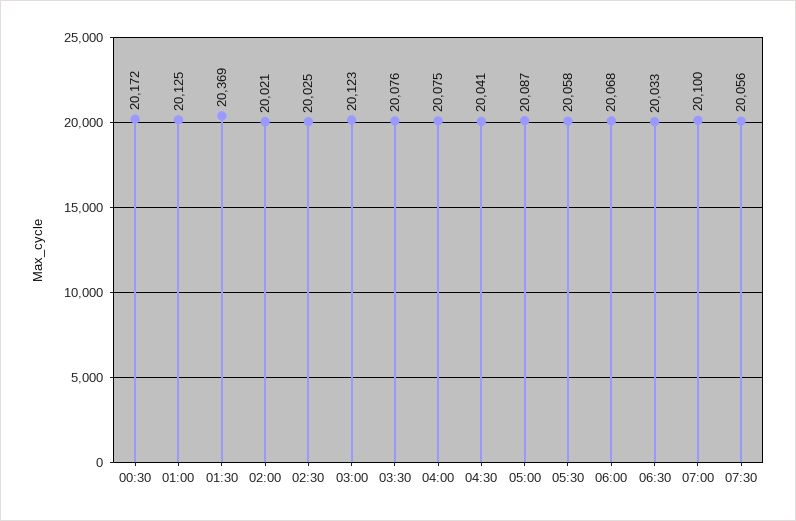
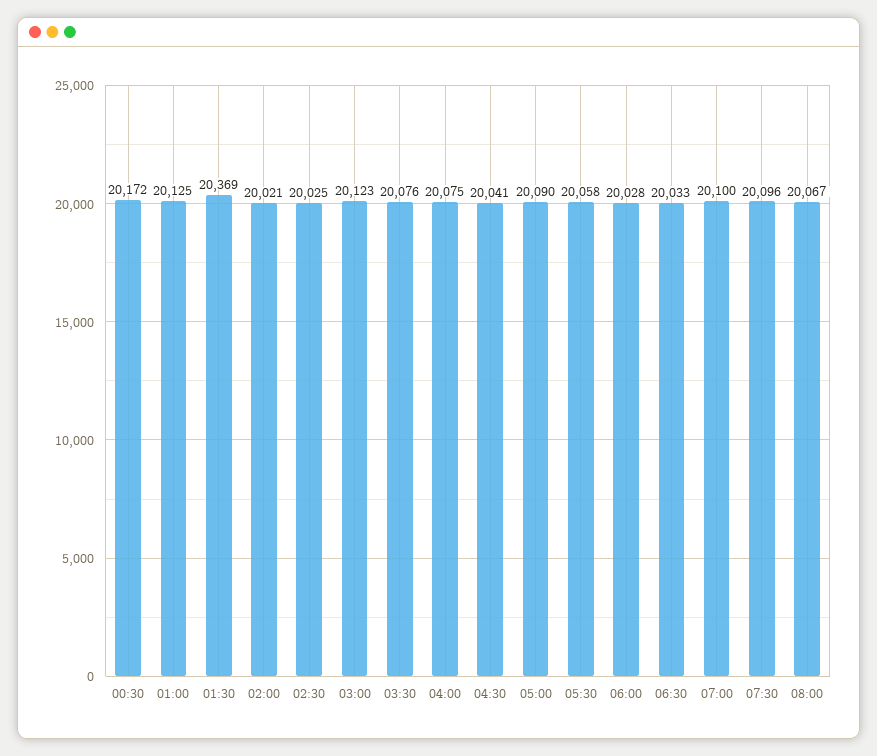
05:00: 20087 -> 20090
06:00: 20068 -> 20028
07:30: 20056 -> 20096
08:00: none -> 20067

